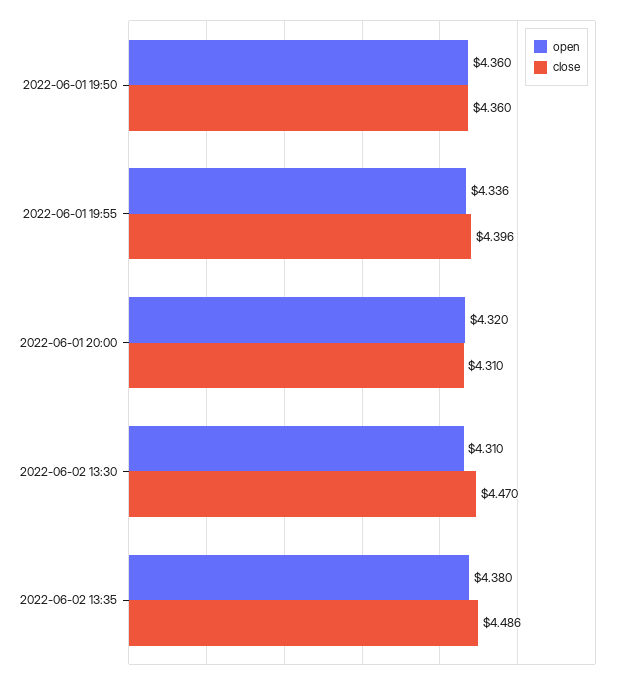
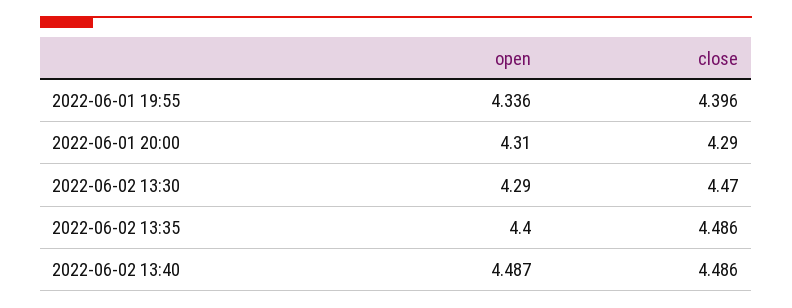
open, 2022-06-01 19:50: 4.36 -> none
close, 2022-06-01 19:50: 4.36 -> none
open, 2022-06-01 20:00: 4.32 -> 4.31
close, 2022-06-01 20:00: 4.31 -> 4.29
open, 2022-06-02 13:30: 4.31 -> 4.29
open, 2022-06-02 13:35: 4.38 -> 4.4
open, 2022-06-02 13:40: none -> 4.487
close, 2022-06-02 13:40: none -> 4.486

